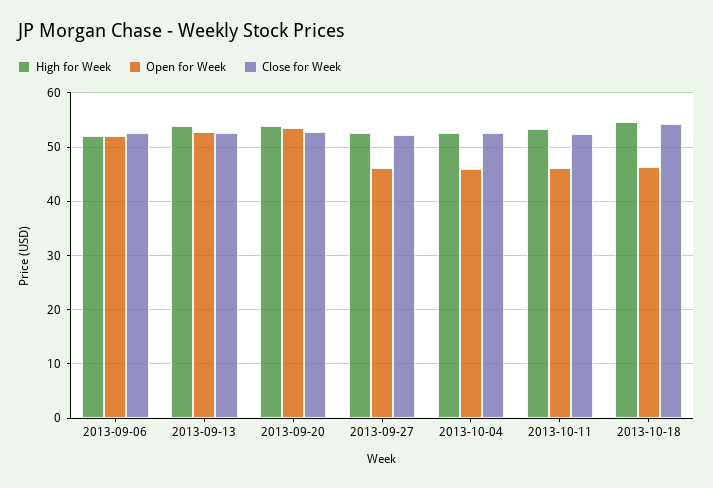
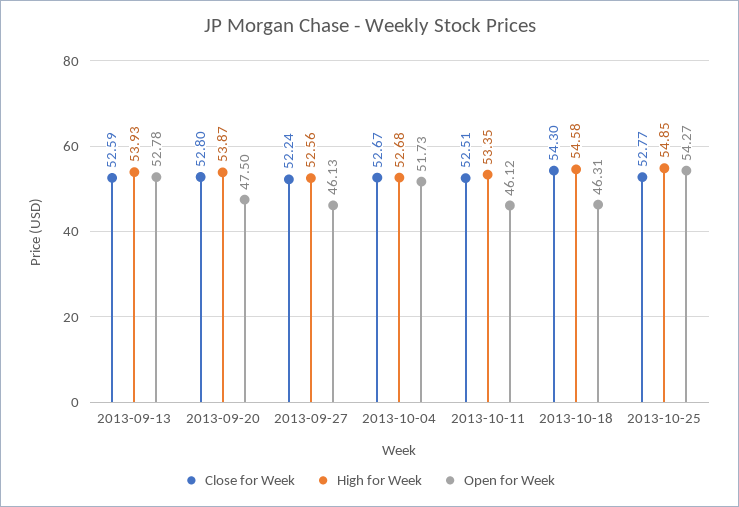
High for Week, 2013-09-06: 52 -> none
Open for Week, 2013-09-06: 52 -> none
Close for Week, 2013-09-06: 52 -> none
Open for Week, 2013-09-20: 54 -> 47.5
Open for Week, 2013-10-04: 46 -> 51.73
Close for Week, 2013-10-25: none -> 52.77
High for Week, 2013-10-25: none -> 54.85
Open for Week, 2013-10-25: none -> 54.27

